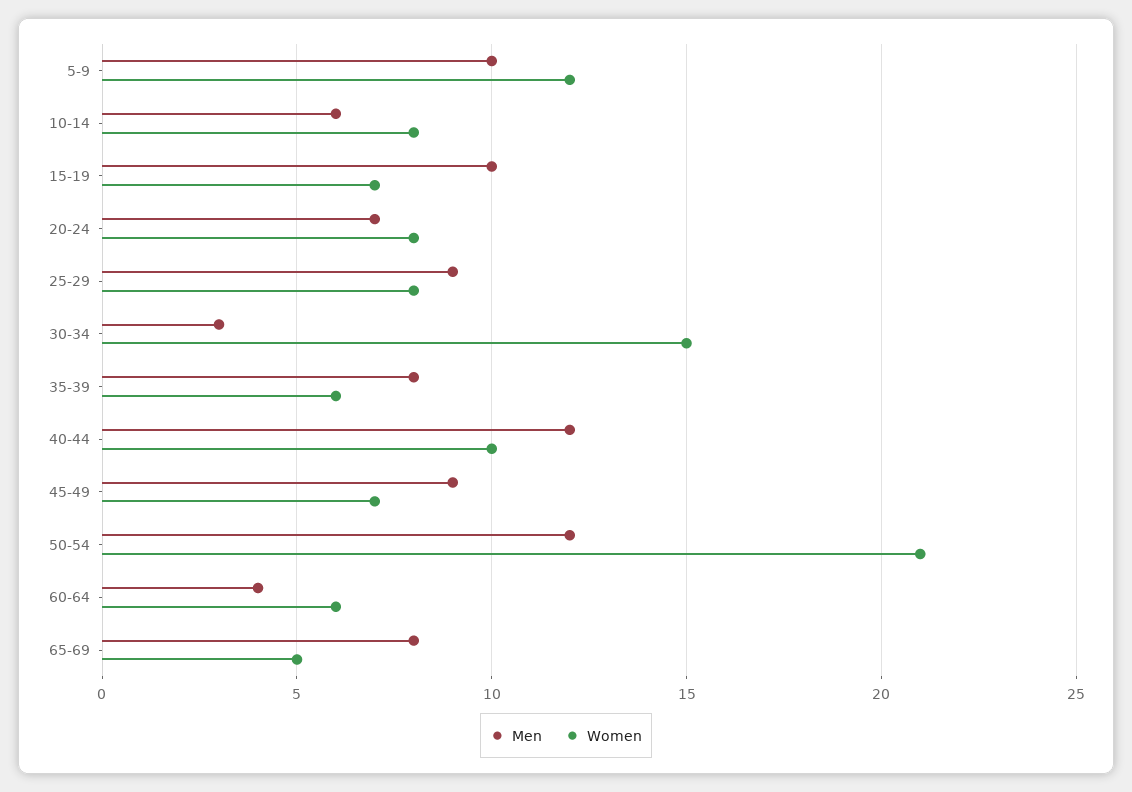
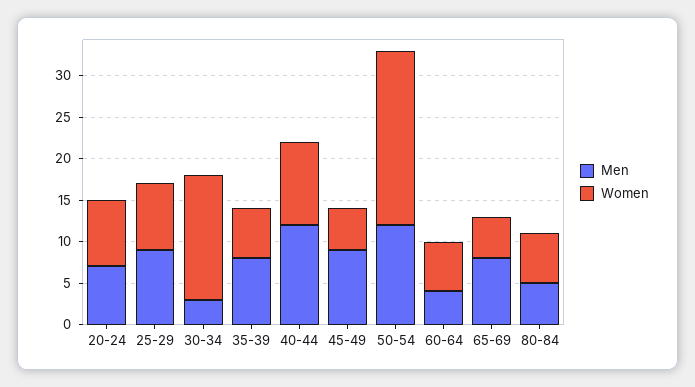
Men, 5-9: 10 -> none
Women, 5-9: 12 -> none
Men, 10-14: 6 -> none
Women, 10-14: 8 -> none
Men, 15-19: 10 -> none
Women, 15-19: 7 -> none
Women, 45-49: 7 -> 5
Men, 80-84: none -> 5
Women, 80-84: none -> 6

